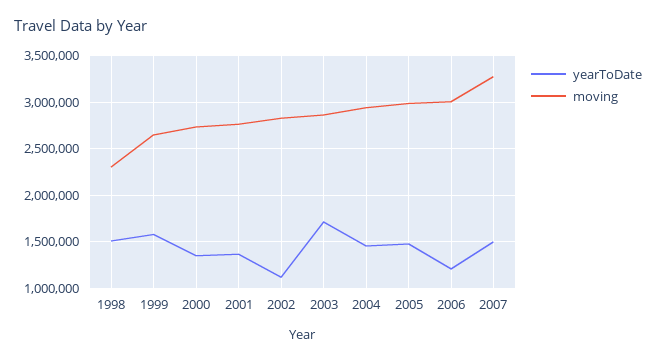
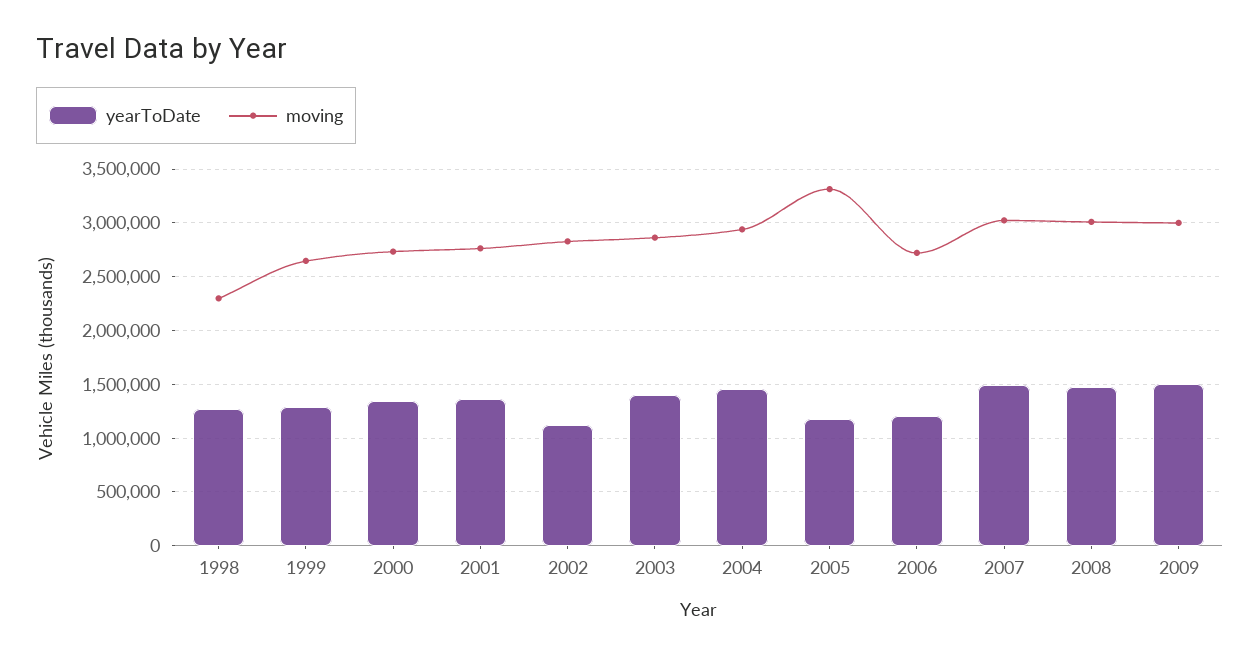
yearToDate, 1998: 1500000 -> 1300000
yearToDate, 1999: 1600000 -> 1300000
yearToDate, 2003: 1700000 -> 1400000
yearToDate, 2005: 1500000 -> 1200000
moving, 2005: 3000000 -> 3300000
moving, 2006: 3000000 -> 2700000
moving, 2007: 3300000 -> 3000000
yearToDate, 2008: none -> 1500000
moving, 2008: none -> 3000000
yearToDate, 2009: none -> 1500000
moving, 2009: none -> 3000000

